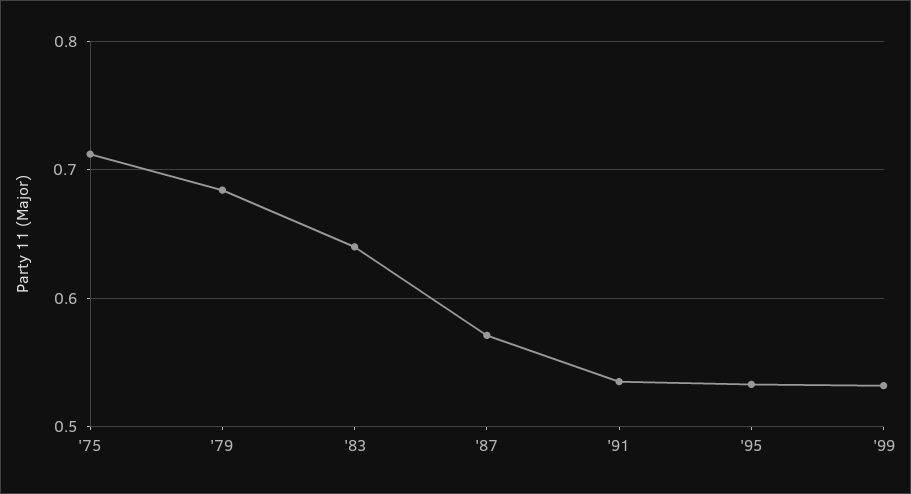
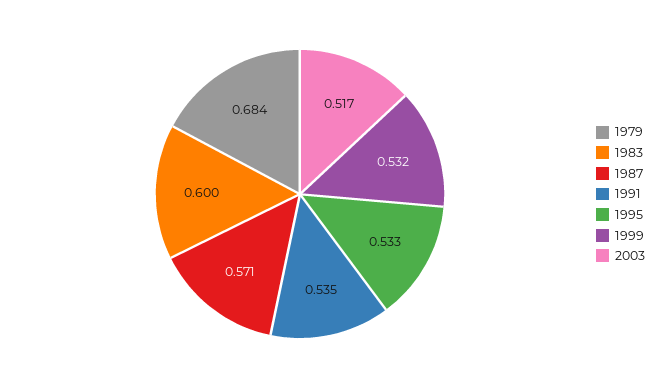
'75: 0.71 -> none
'83: 0.64 -> 0.6
2003: none -> 0.517

